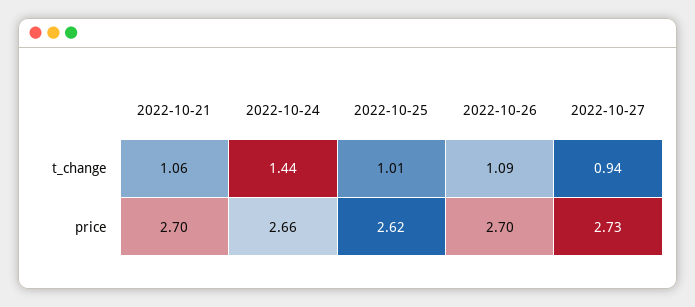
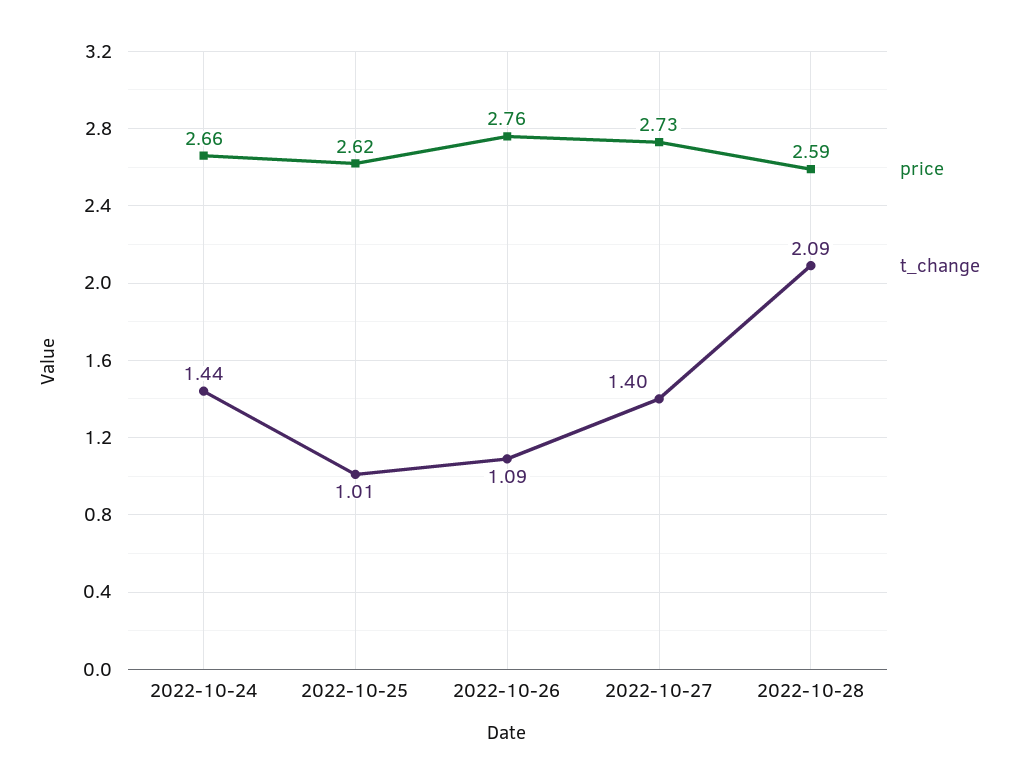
t_change, 2022-10-21: 1.06 -> none
t_change, 2022-10-27: 0.94 -> 1.4
price, 2022-10-21: 2.7 -> none
price, 2022-10-26: 2.7 -> 2.76
price, 2022-10-28: none -> 2.59
t_change, 2022-10-28: none -> 2.09

